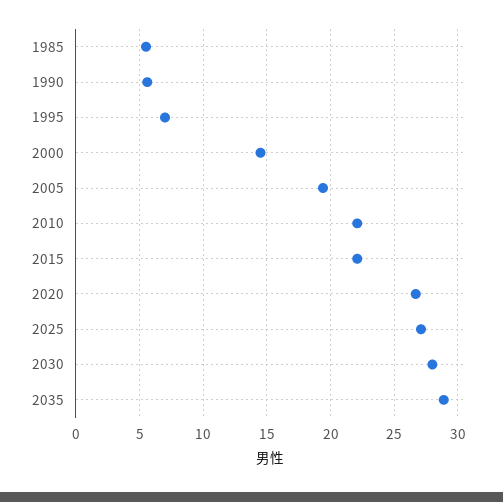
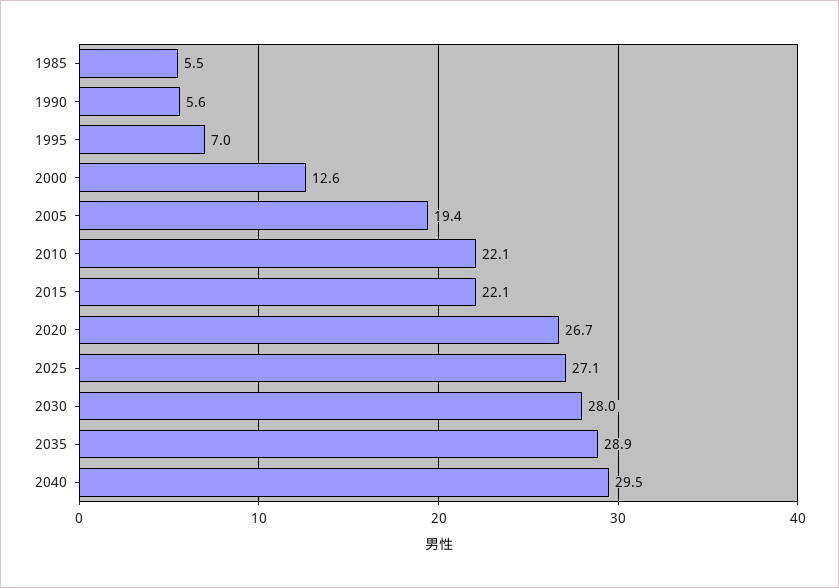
2000: 14.5 -> 12.6
2040: none -> 29.5

